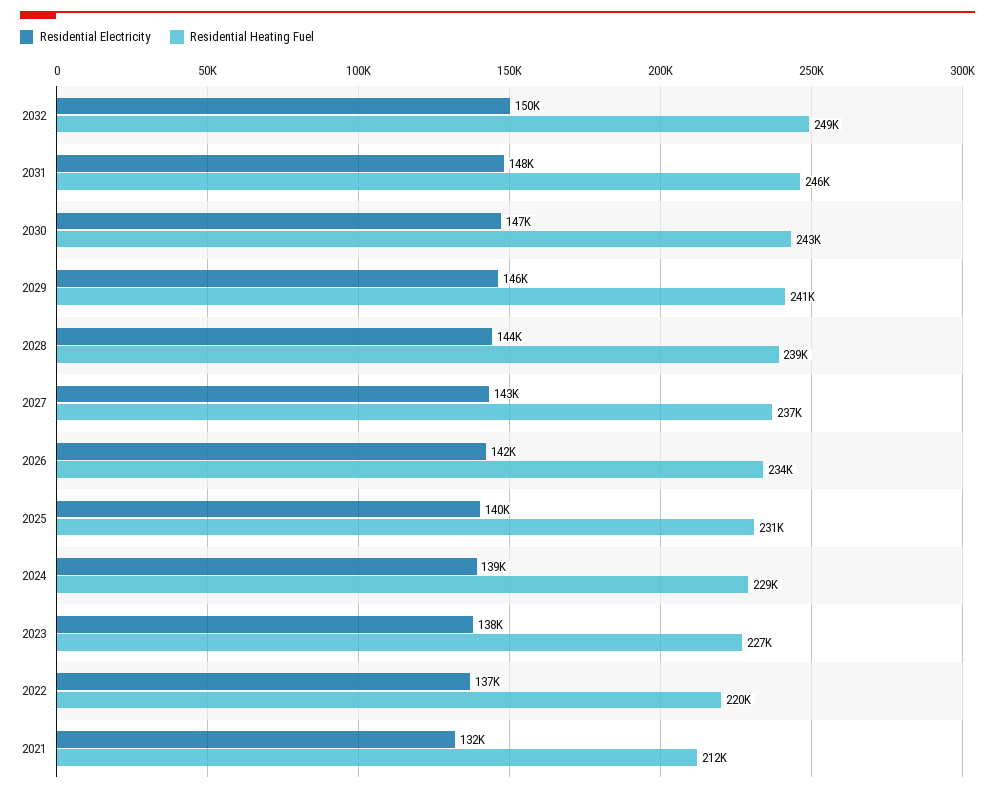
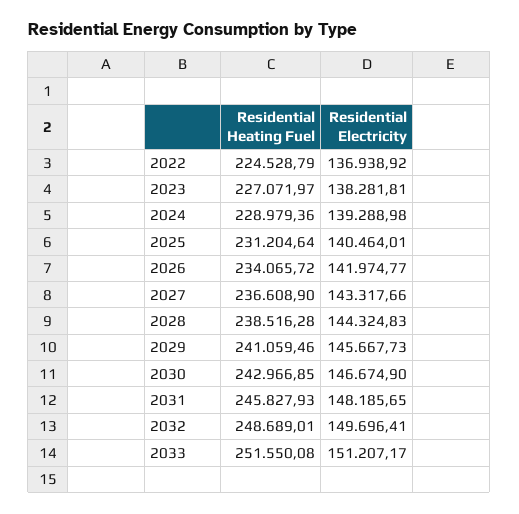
Residential Heating Fuel, 2022: 220000 -> 224528.79
Residential Electricity, 2021: 132000 -> none
Residential Heating Fuel, 2021: 212000 -> none
Residential Heating Fuel, 2033: none -> 251550.08
Residential Electricity, 2033: none -> 151207.17

